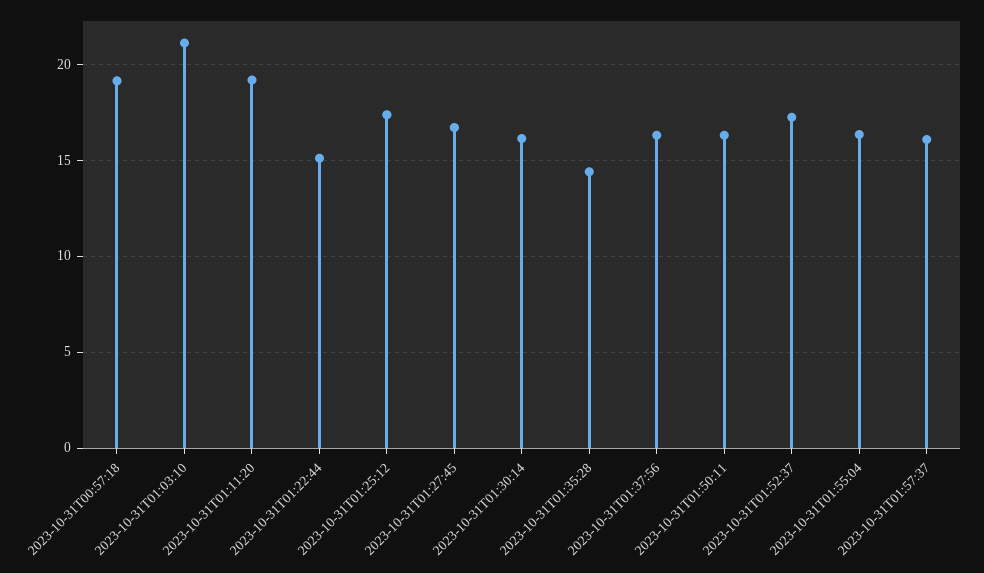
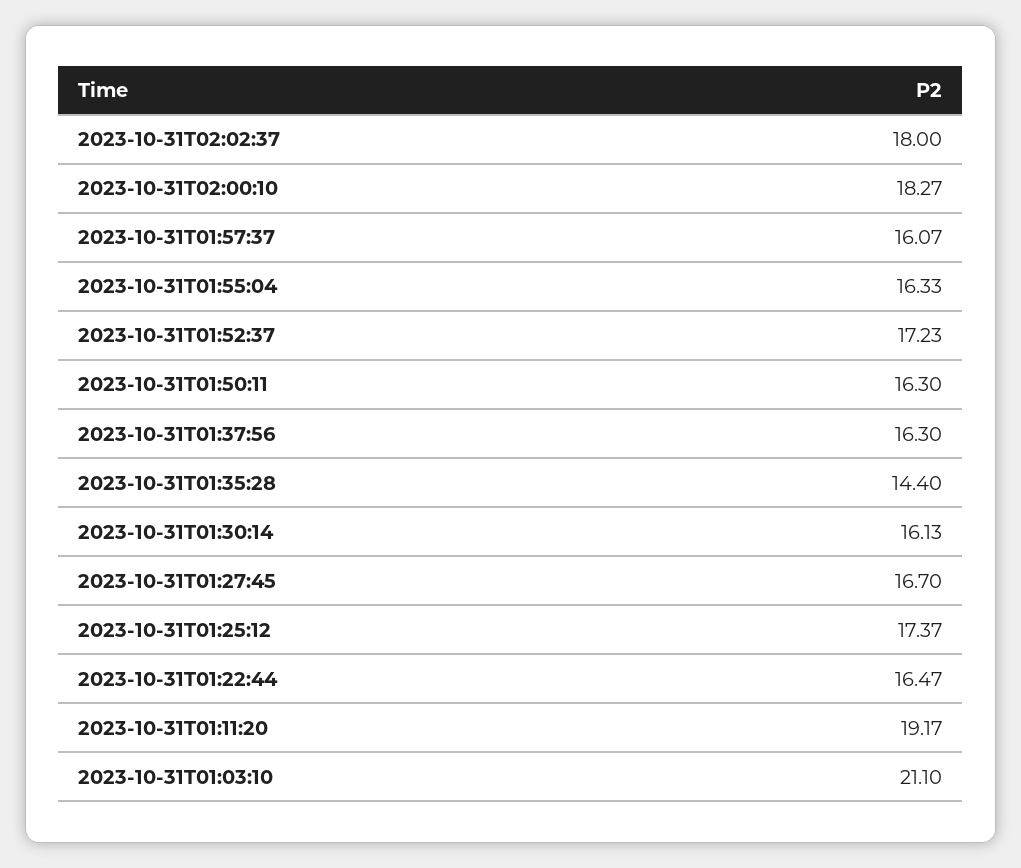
2023-10-31T00:57:18: 19 -> none
2023-10-31T01:22:44: 15 -> 16.47
2023-10-31T02:02:37: none -> 18
2023-10-31T02:00:10: none -> 18.27

